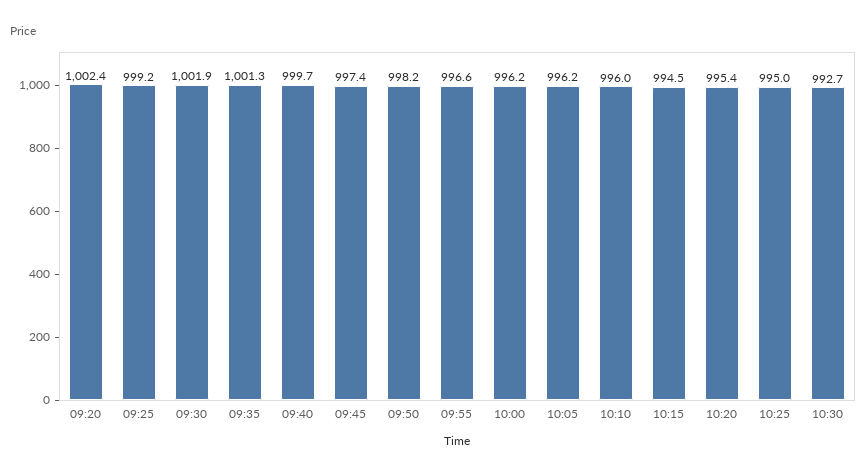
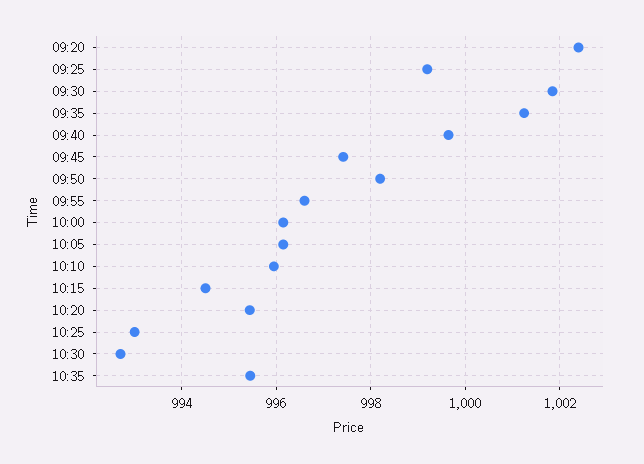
10:25: 995 -> 993
10:35: none -> 995.4

